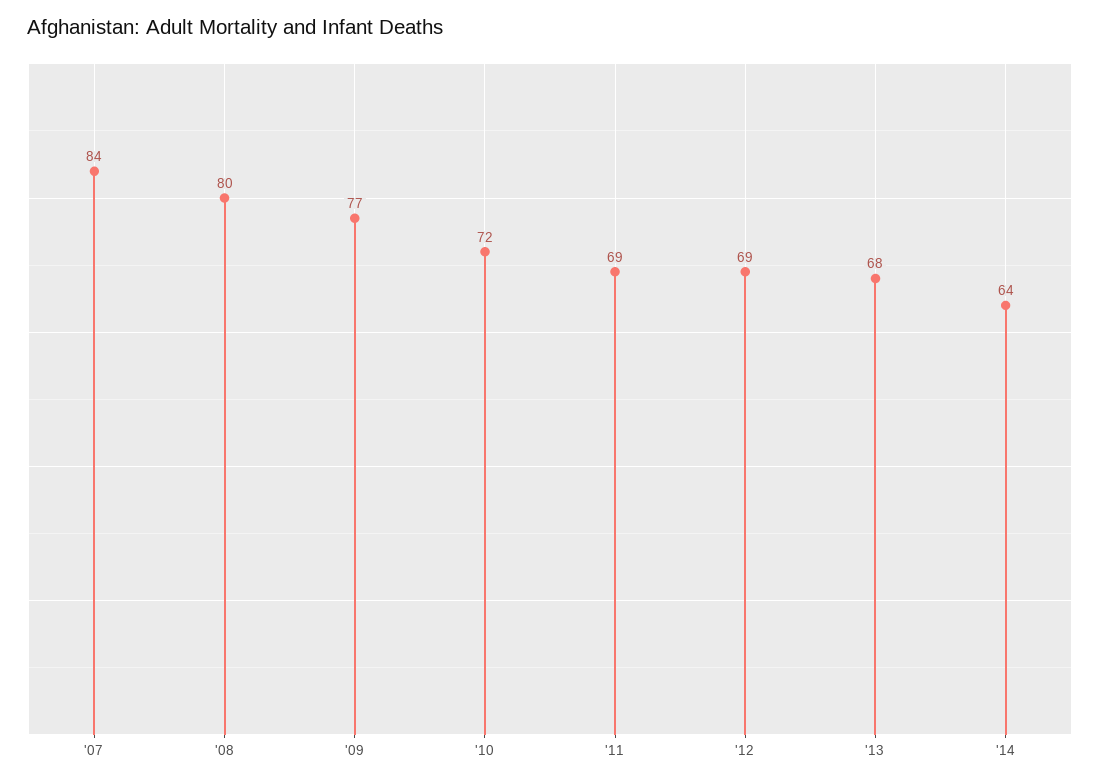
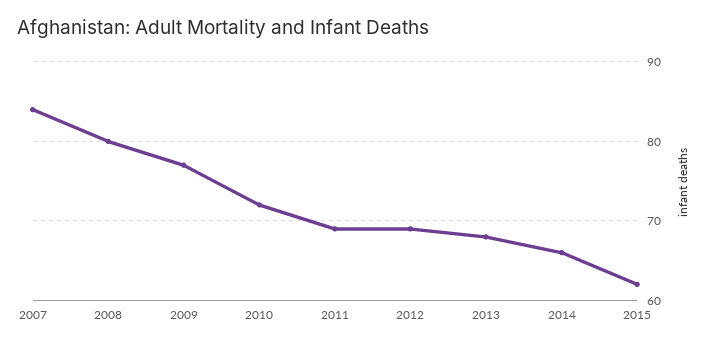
'14: 64 -> 66
2015: none -> 62

